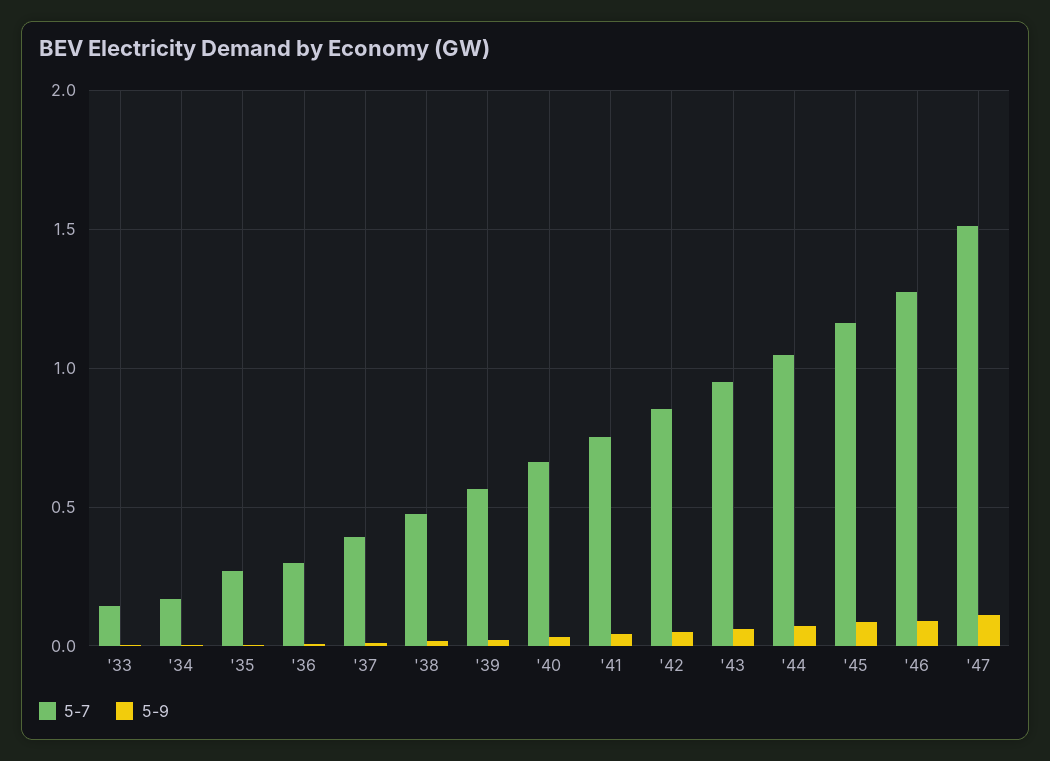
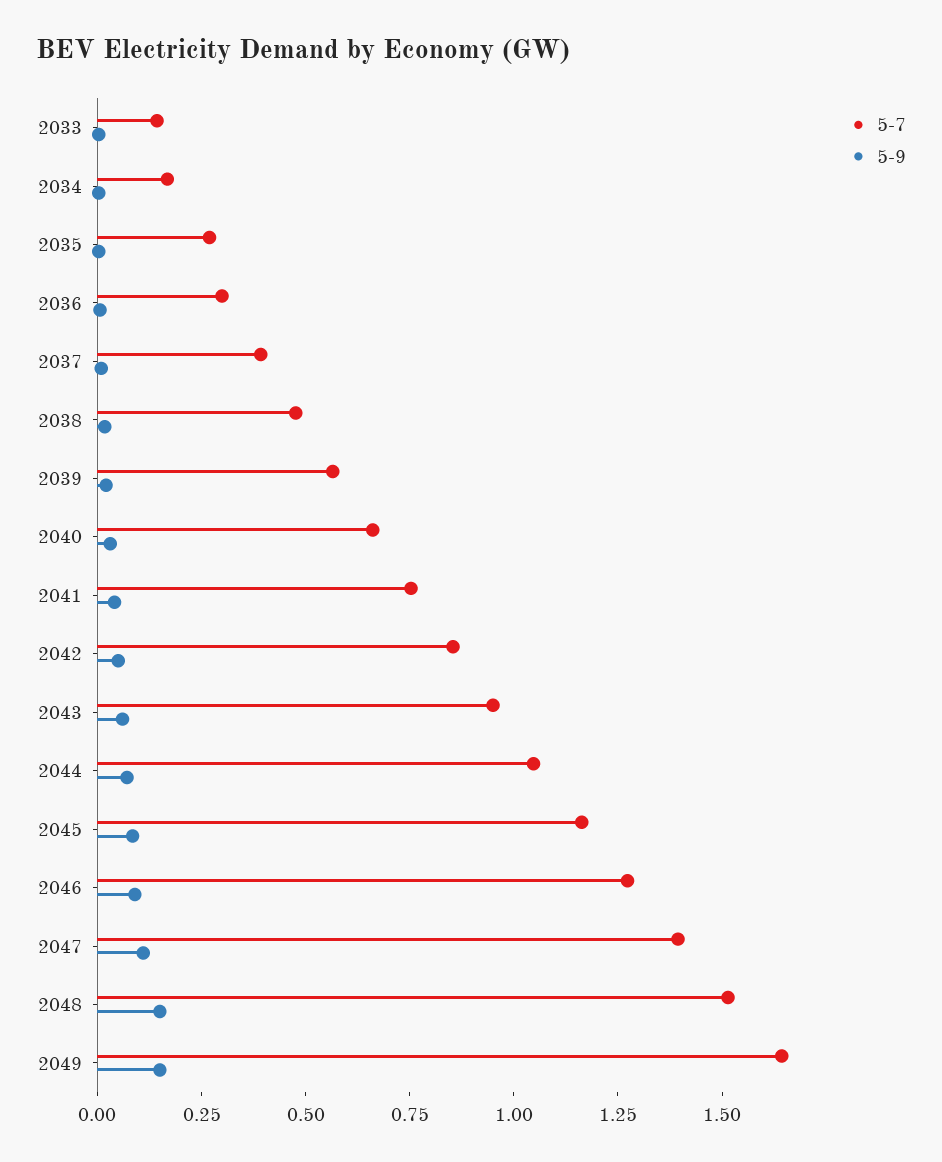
5-7, '47: 1.5 -> 1.4
5-7, 2048: none -> 1.5
5-9, 2048: none -> 0.15
5-7, 2049: none -> 1.65
5-9, 2049: none -> 0.15

